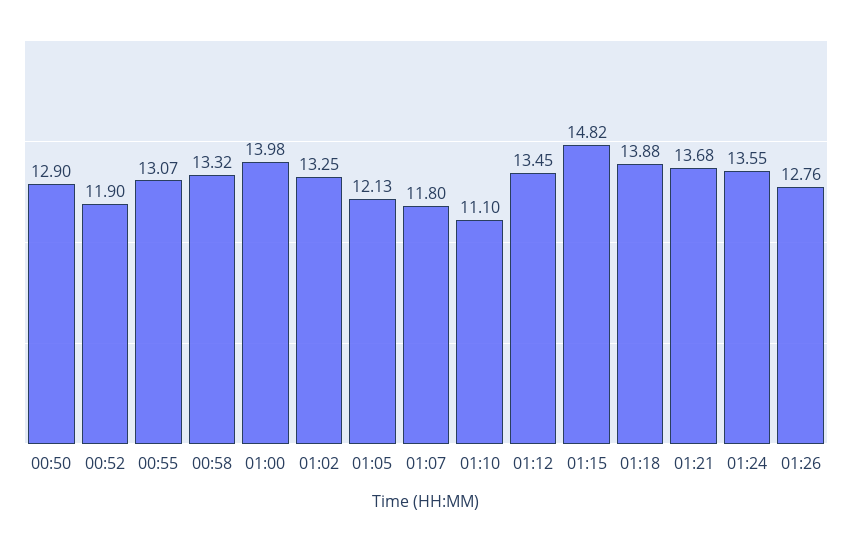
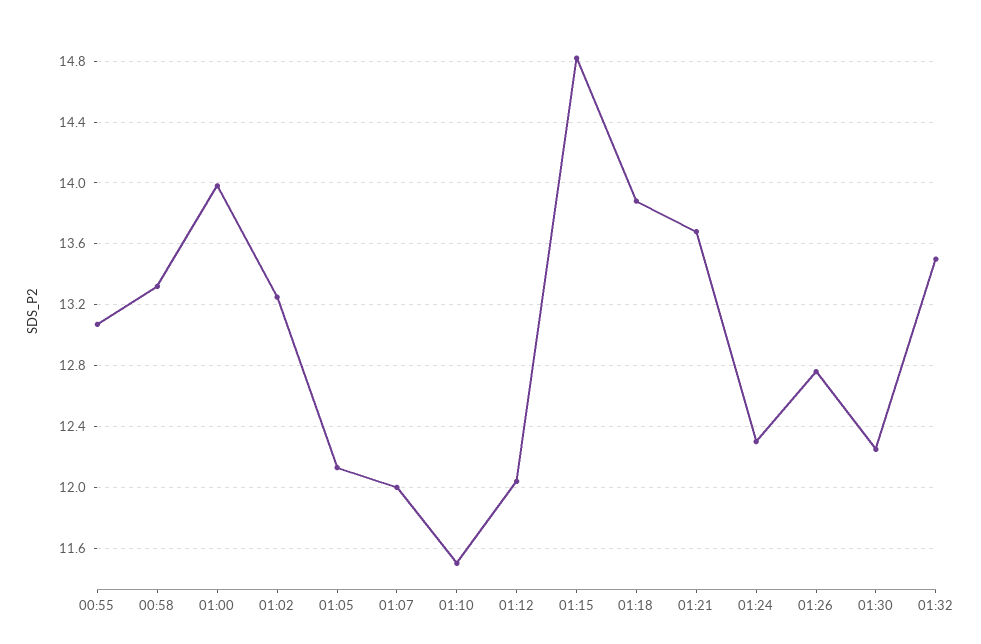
00:50: 12.9 -> none
00:52: 11.9 -> none
01:07: 11.8 -> 12
01:10: 11.1 -> 11.5
01:12: 13.45 -> 12.05
01:24: 13.55 -> 12.3
01:30: none -> 12.25
01:32: none -> 13.5

